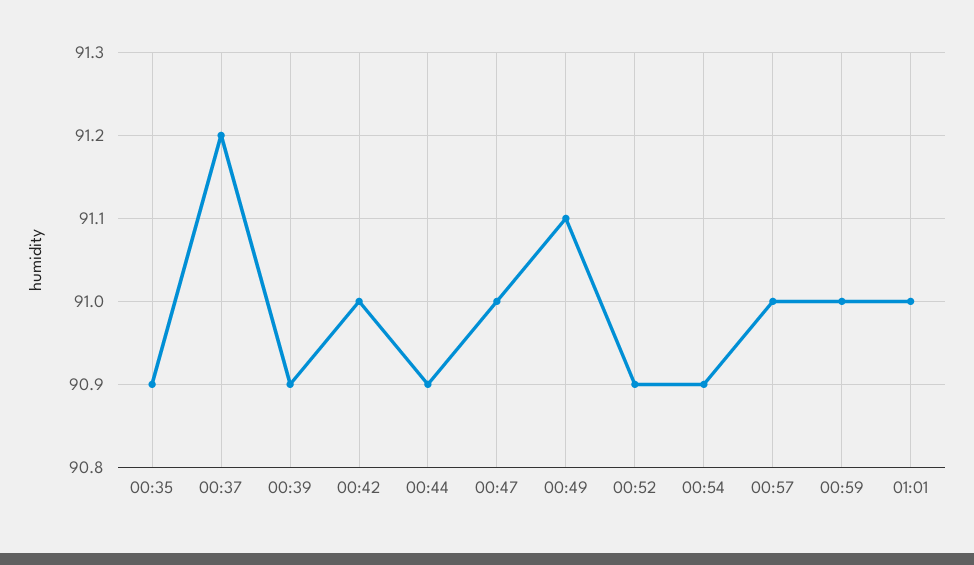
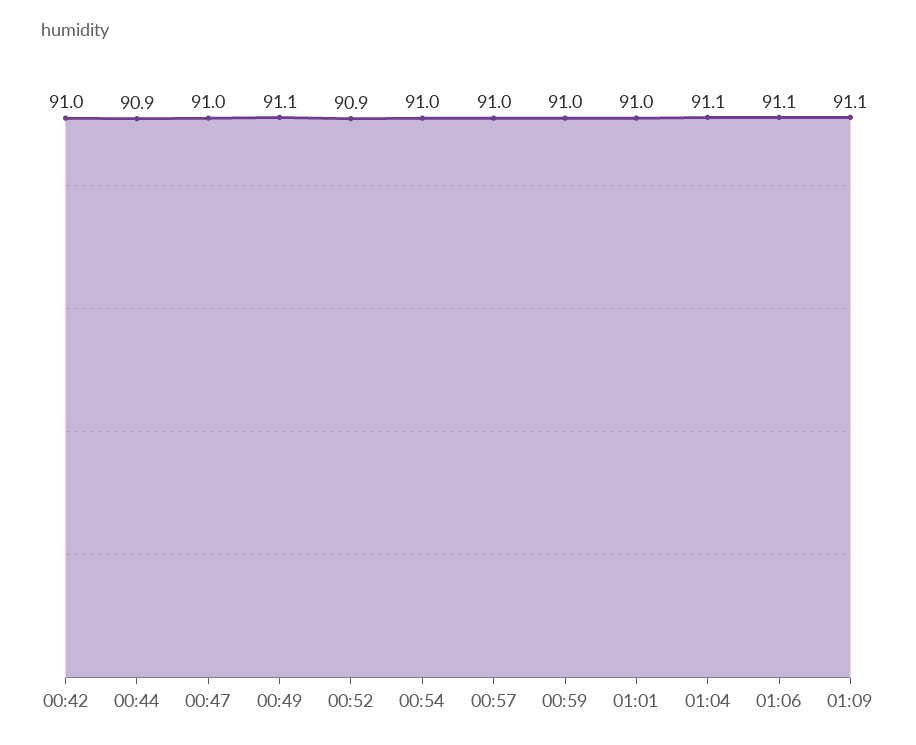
00:35: 90.9 -> none
00:37: 91.2 -> none
00:39: 90.9 -> none
00:54: 90.9 -> 91
01:04: none -> 91.1
01:06: none -> 91.1
01:09: none -> 91.1

